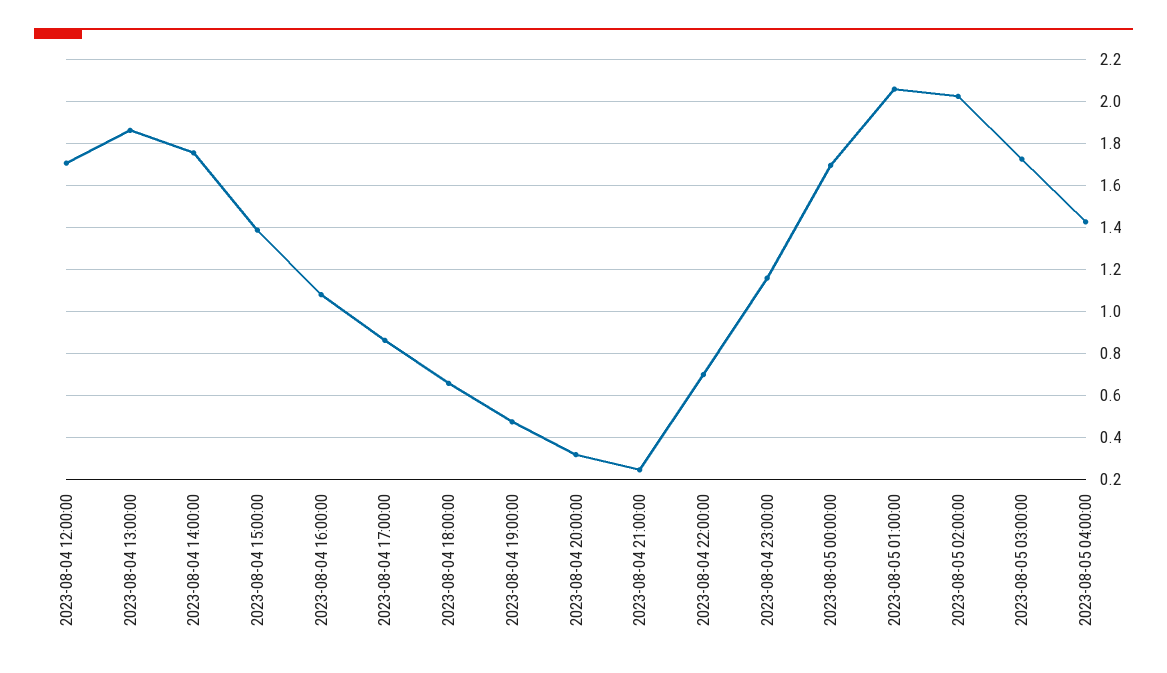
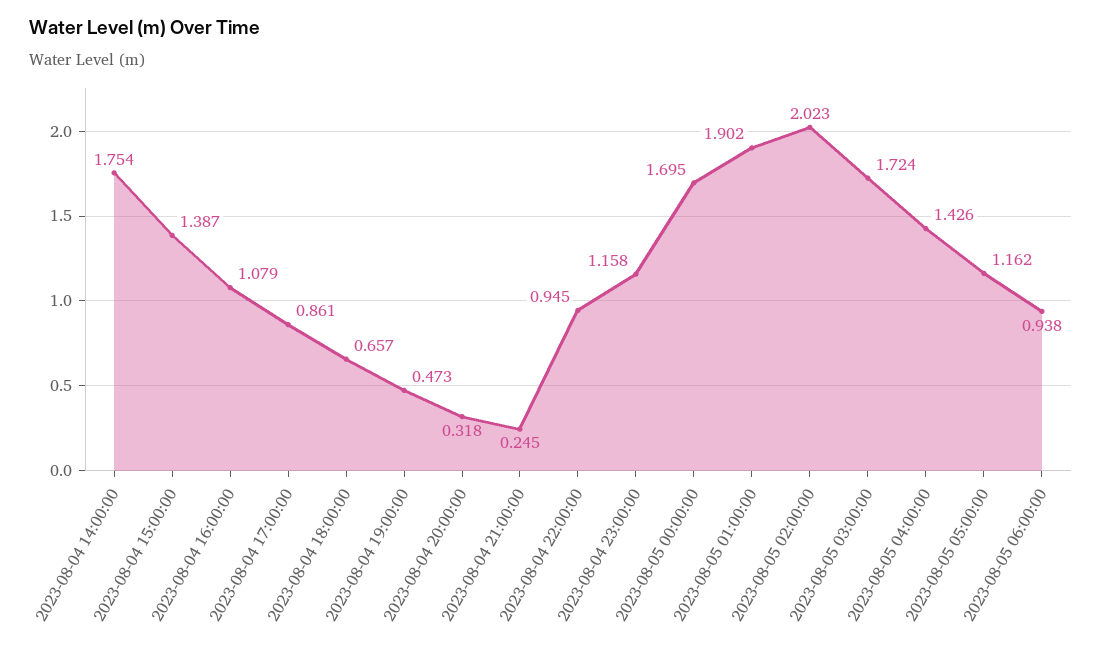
2023-08-04 12:00:00: 1.7 -> none
2023-08-04 13:00:00: 1.85 -> none
2023-08-04 22:00:00: 0.7 -> 0.945
2023-08-05 01:00:00: 2.05 -> 1.902
2023-08-05 05:00:00: none -> 1.162
2023-08-05 06:00:00: none -> 0.938

